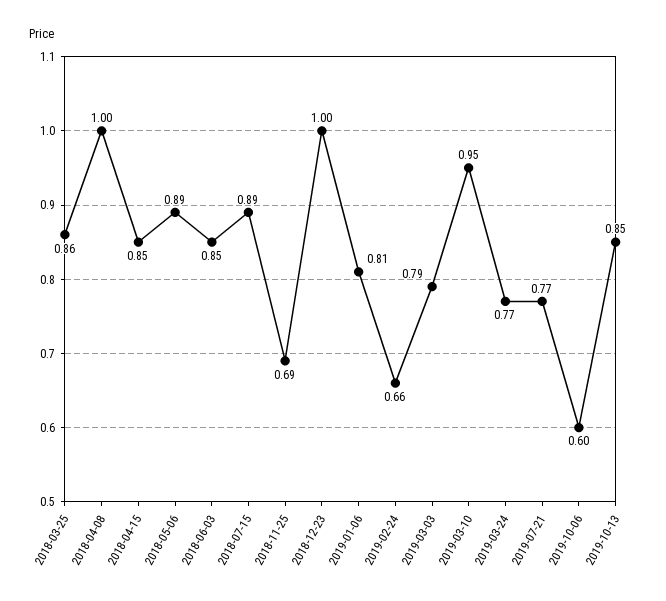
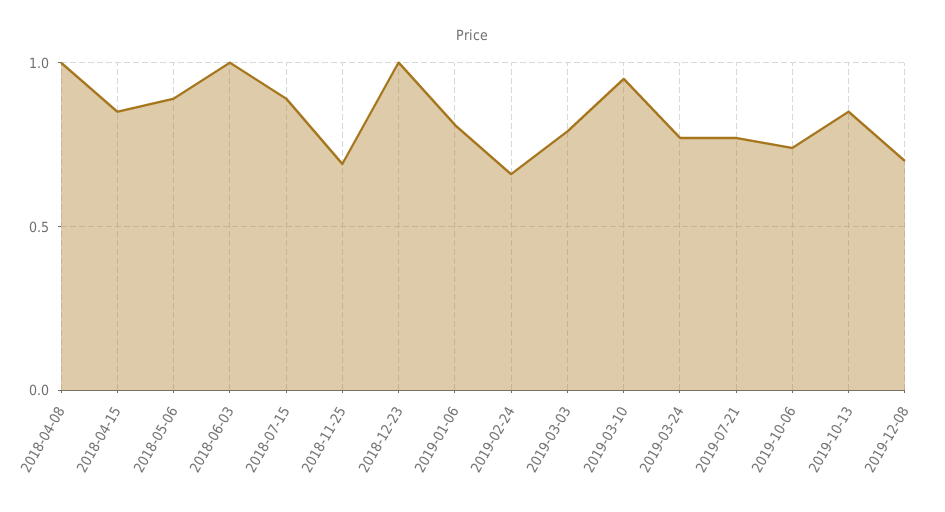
2018-03-25: 0.86 -> none
2018-06-03: 0.85 -> 1
2019-10-06: 0.6 -> 0.75
2019-12-08: none -> 0.7

